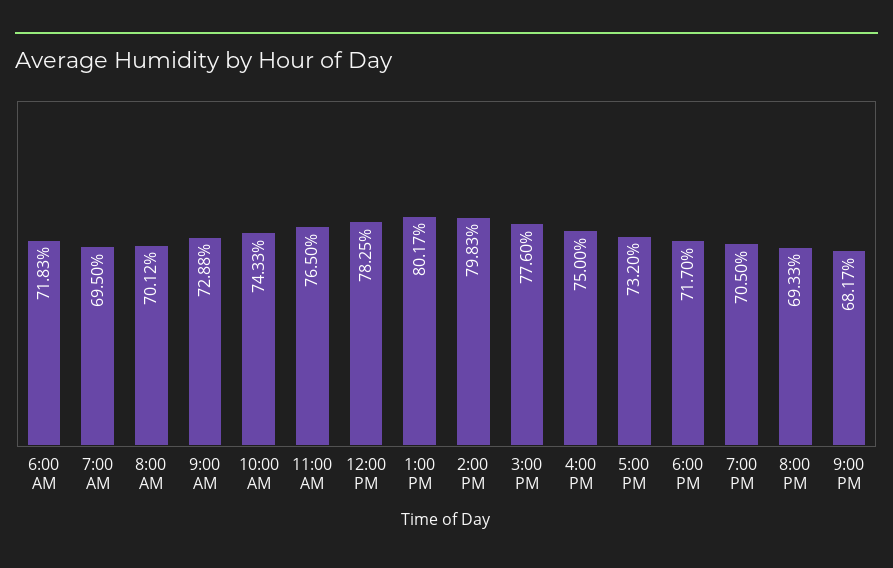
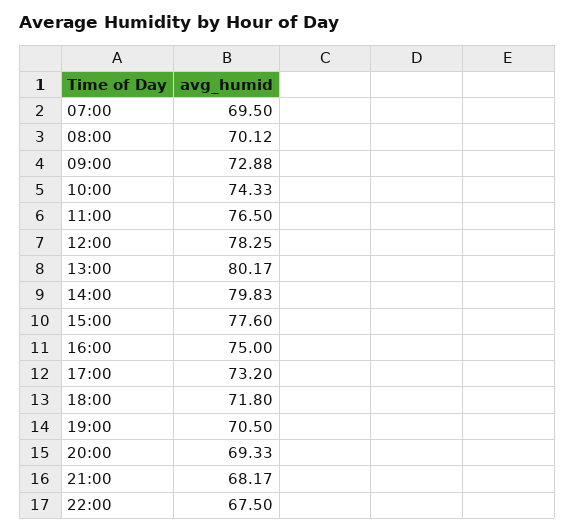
6:00 AM: 71.83 -> none
6:00 PM: 71.7 -> 71.8
22:00: none -> 67.5

